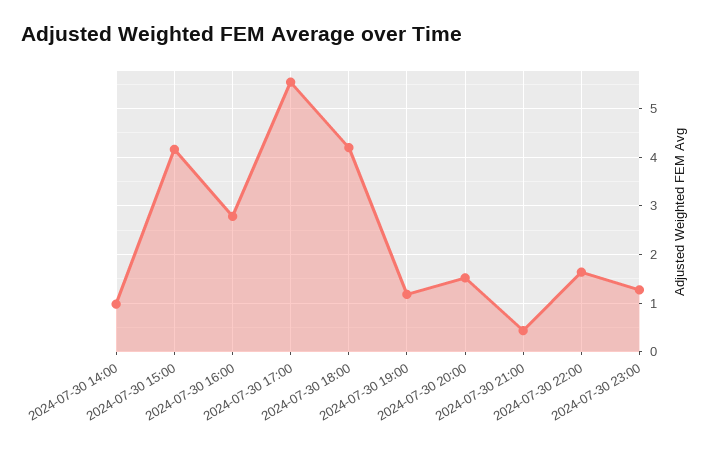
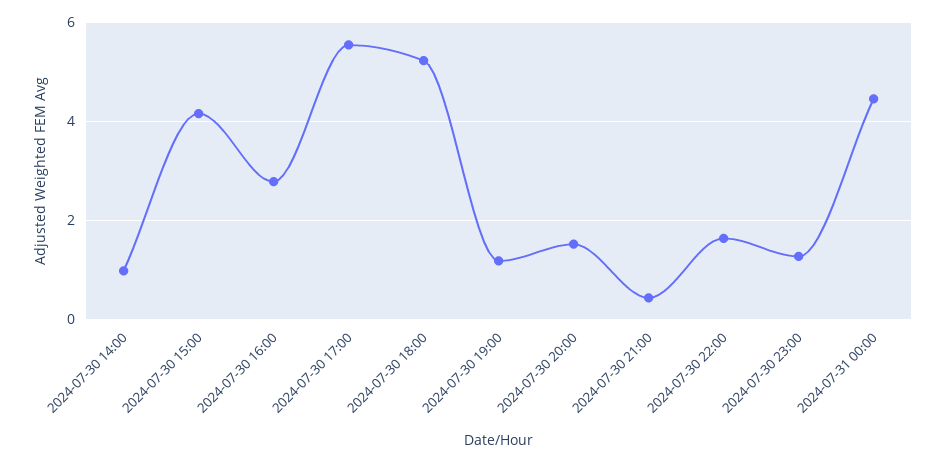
2024-07-30 18:00: 4.2 -> 5.2
2024-07-31 00:00: none -> 4.4

